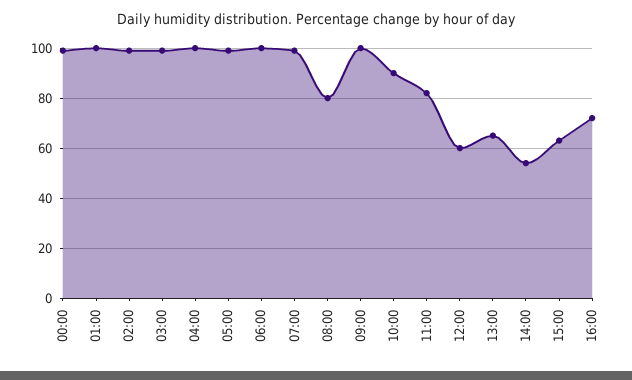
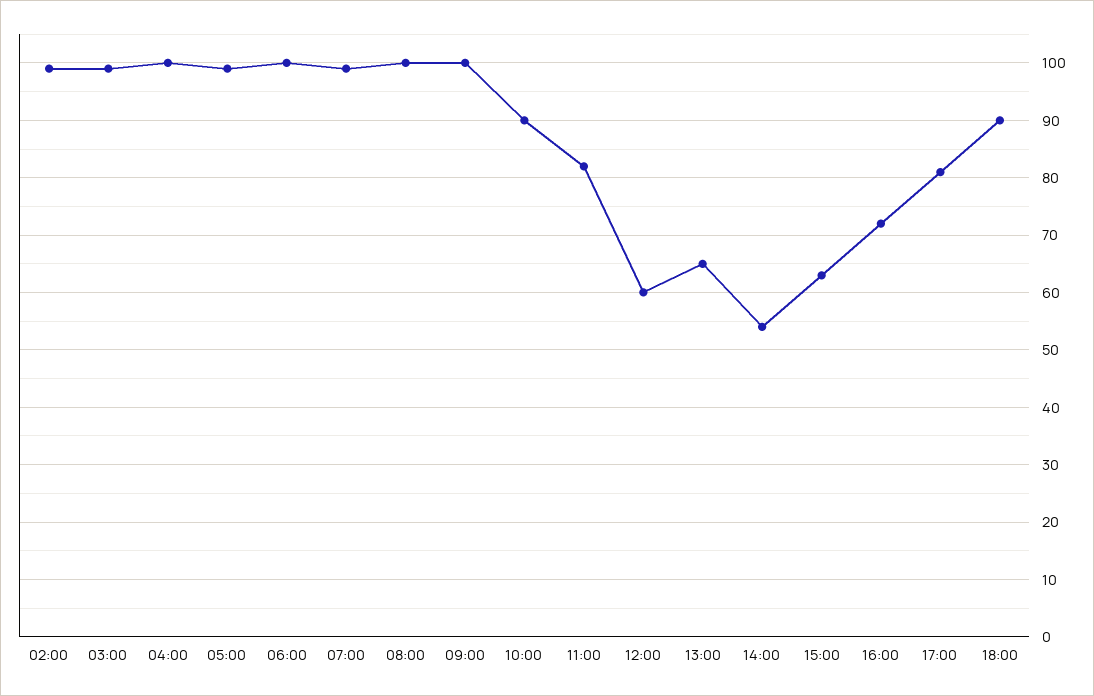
00:00: 100 -> none
01:00: 100 -> none
08:00: 80 -> 100
17:00: none -> 80
18:00: none -> 90

